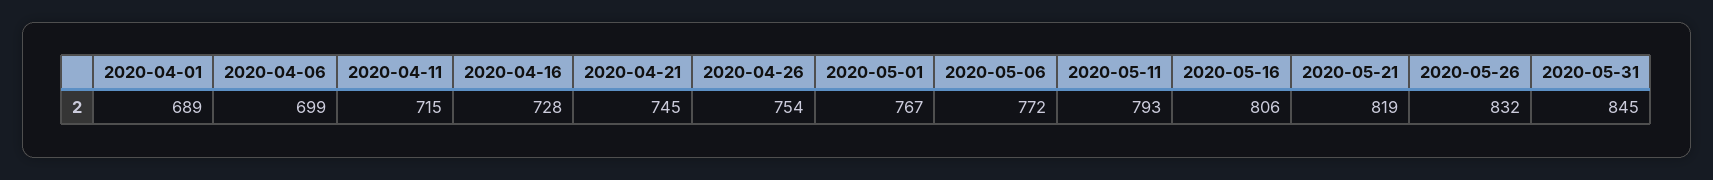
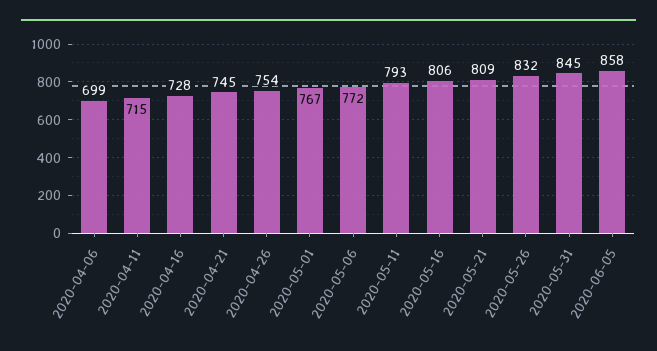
2020-04-01: 689 -> none
2020-05-21: 819 -> 809
2020-06-05: none -> 858

